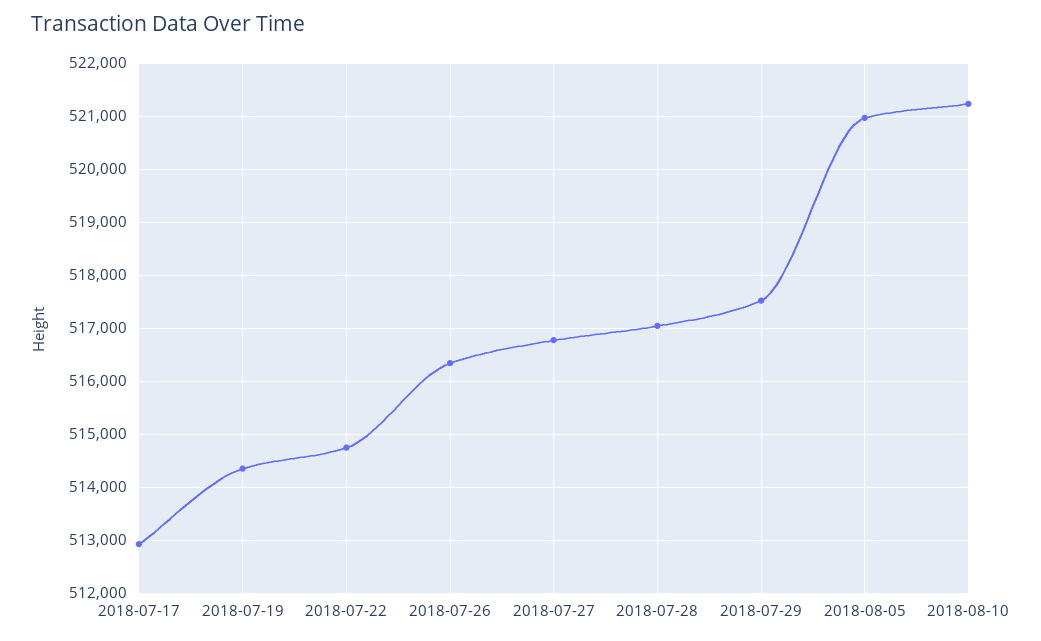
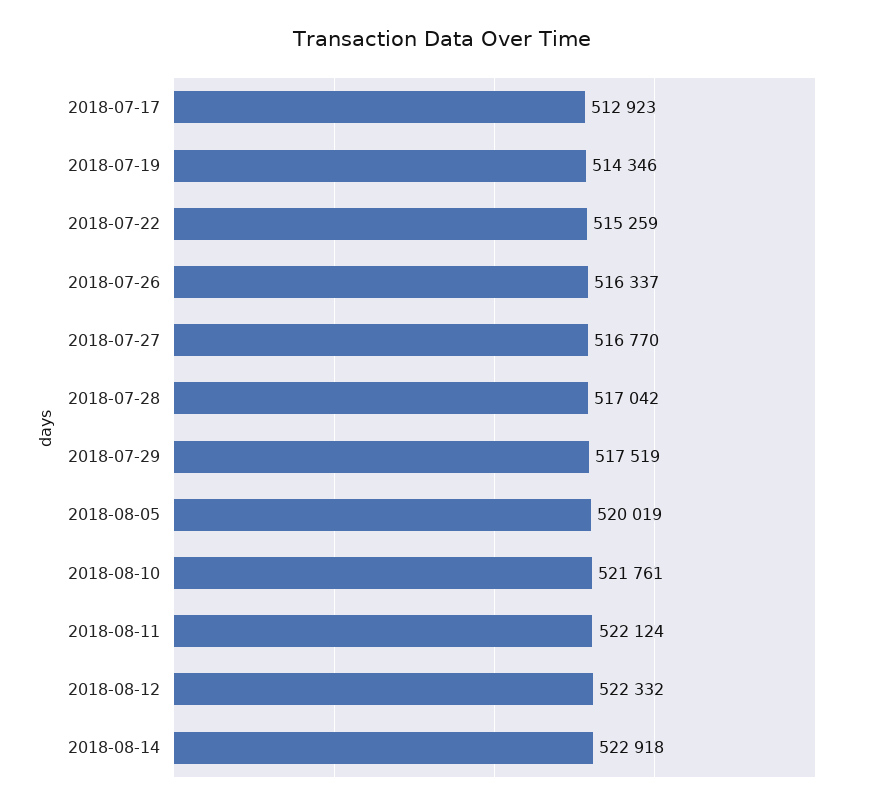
2018-07-22: 514800 -> 515259
2018-08-05: 521000 -> 520019
2018-08-10: 521200 -> 521761
2018-08-11: none -> 522124
2018-08-12: none -> 522332
2018-08-14: none -> 522918

